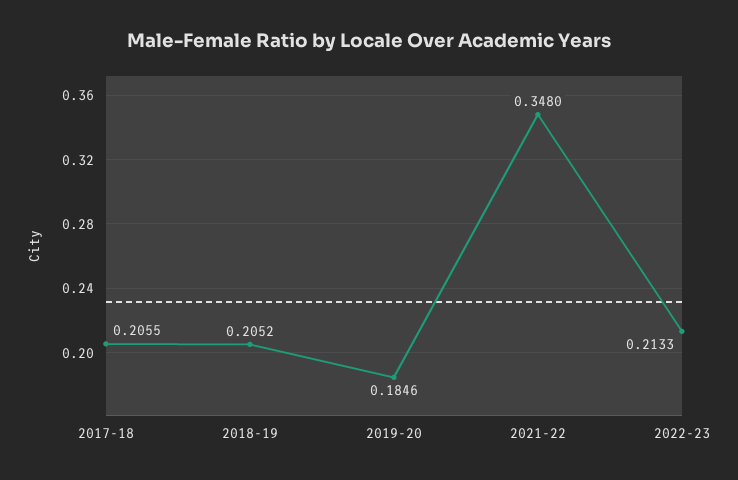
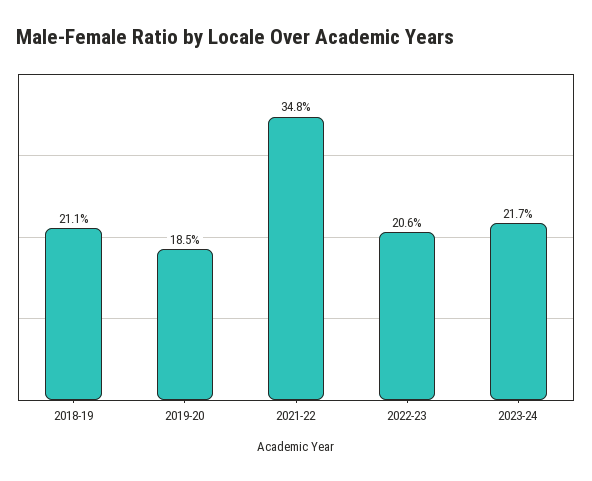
2017-18: 0.2055 -> none
2018-19: 0.2052 -> 0.211
2022-23: 0.2133 -> 0.206
2023-24: none -> 0.217

